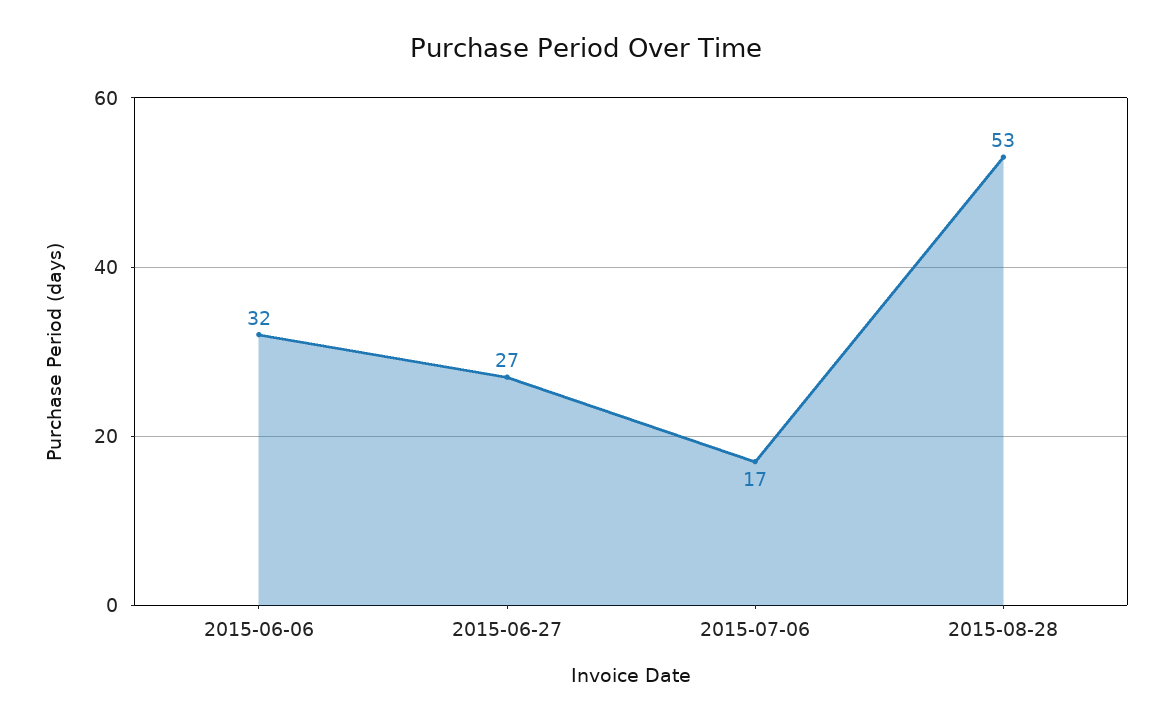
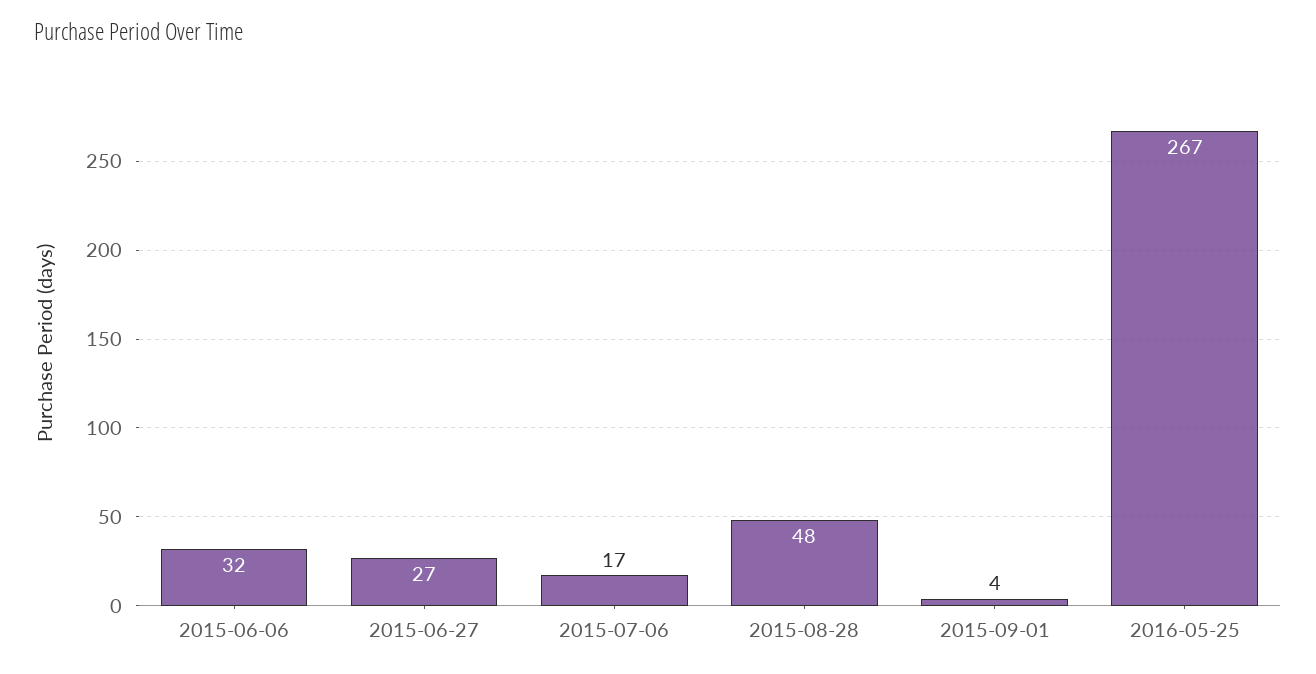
2015-08-28: 53 -> 48
2015-09-01: none -> 4
2016-05-25: none -> 267

